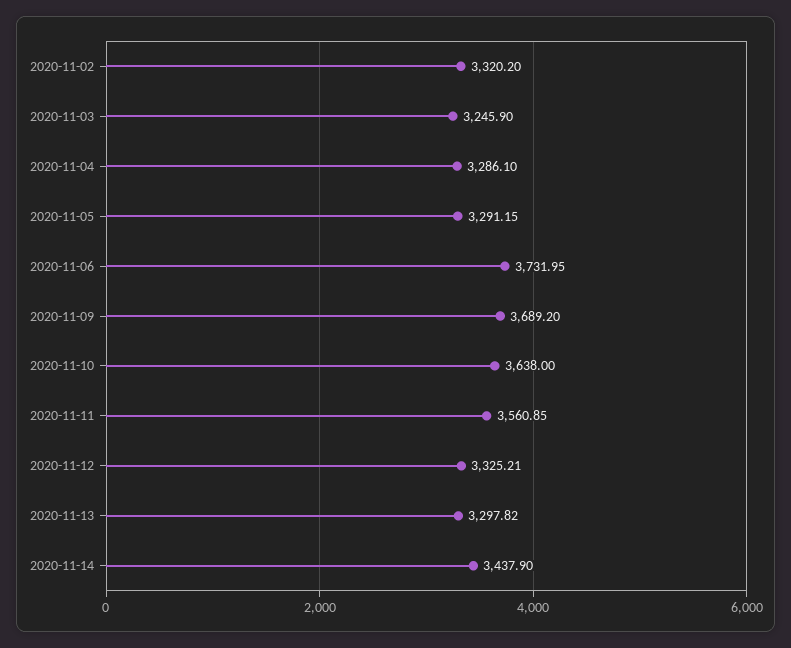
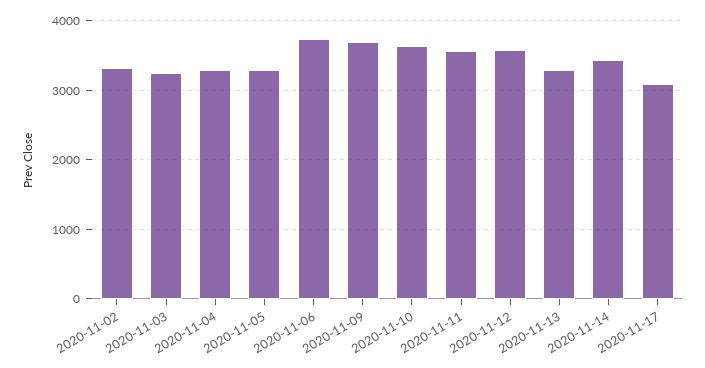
2020-11-12: 3325.21 -> 3600
2020-11-17: none -> 3100

